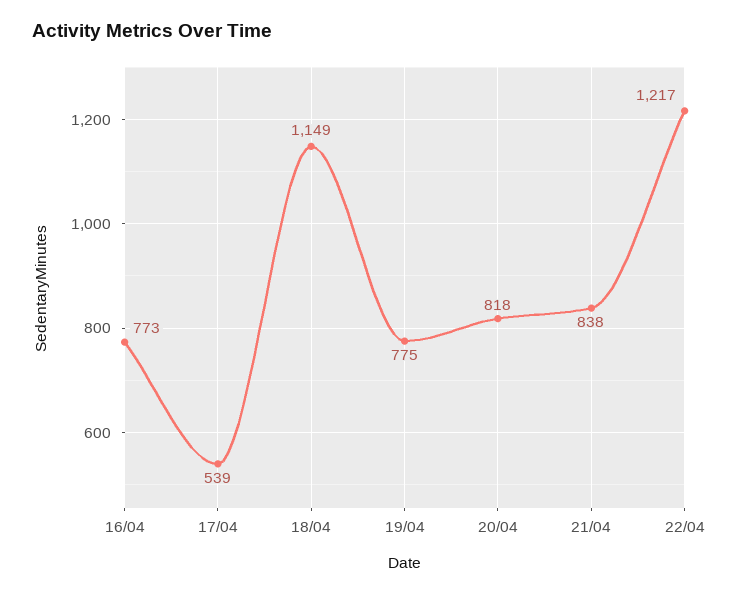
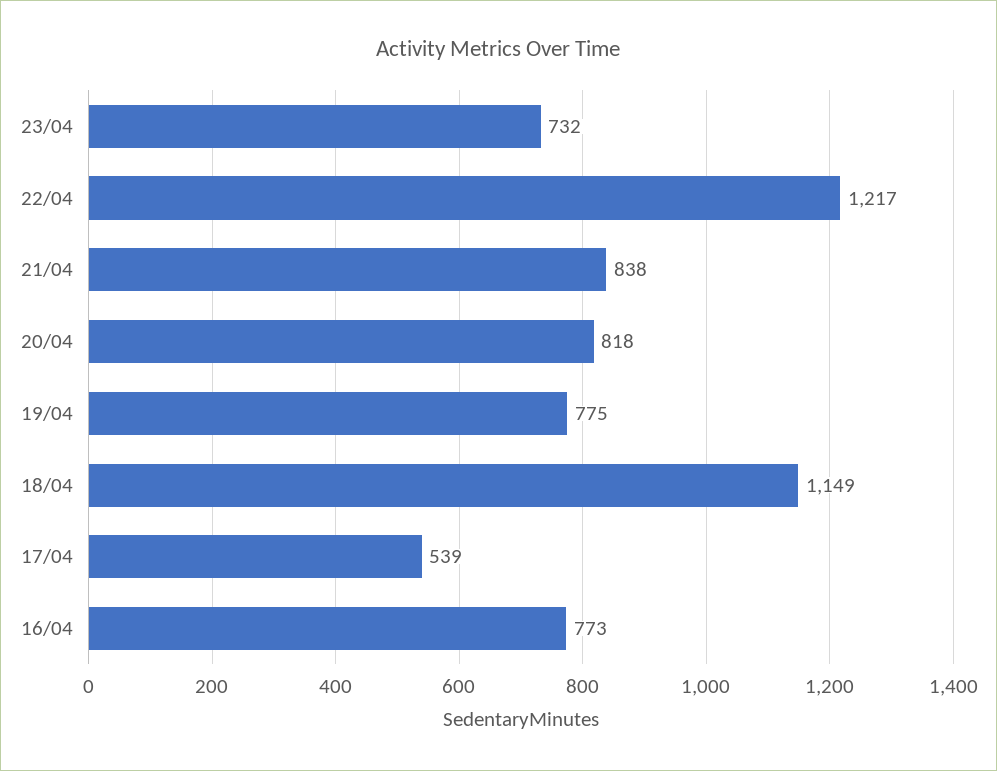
23/04: none -> 732

